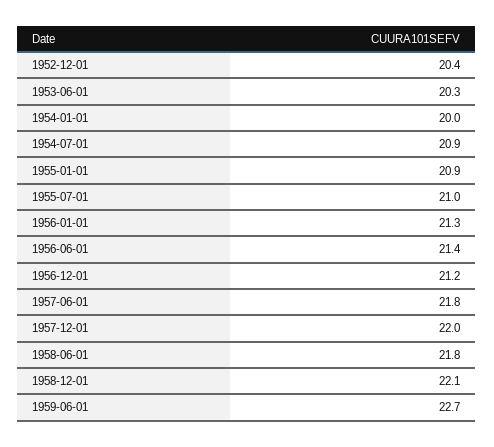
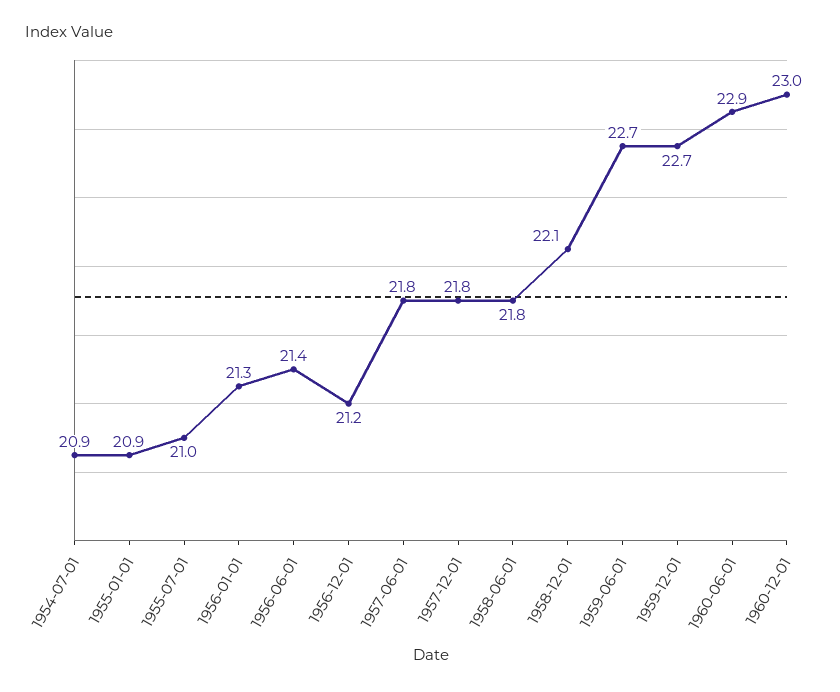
1952-12-01: 20.4 -> none
1953-06-01: 20.3 -> none
1954-01-01: 20 -> none
1957-12-01: 22 -> 21.8
1959-12-01: none -> 22.7
1960-06-01: none -> 22.9
1960-12-01: none -> 23

